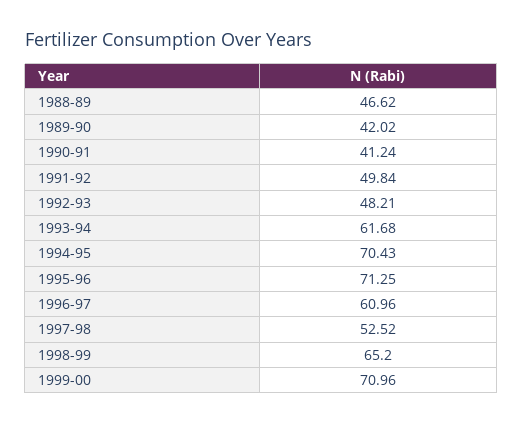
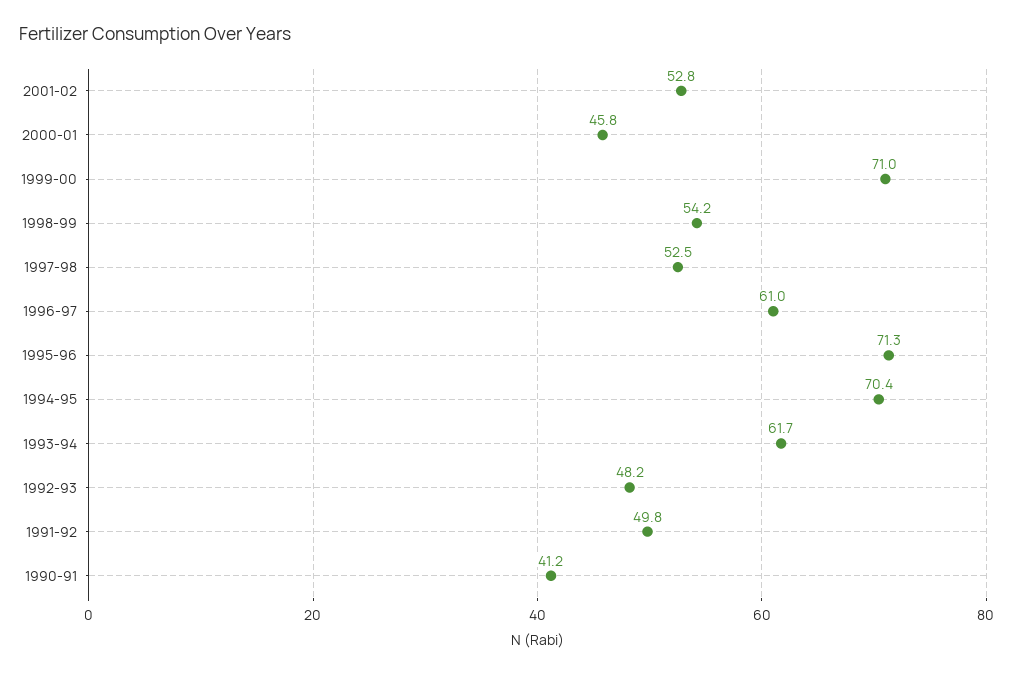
1988-89: 46.62 -> none
1989-90: 42.02 -> none
1998-99: 65.2 -> 54.2
2001-02: none -> 52.8
2000-01: none -> 45.8

